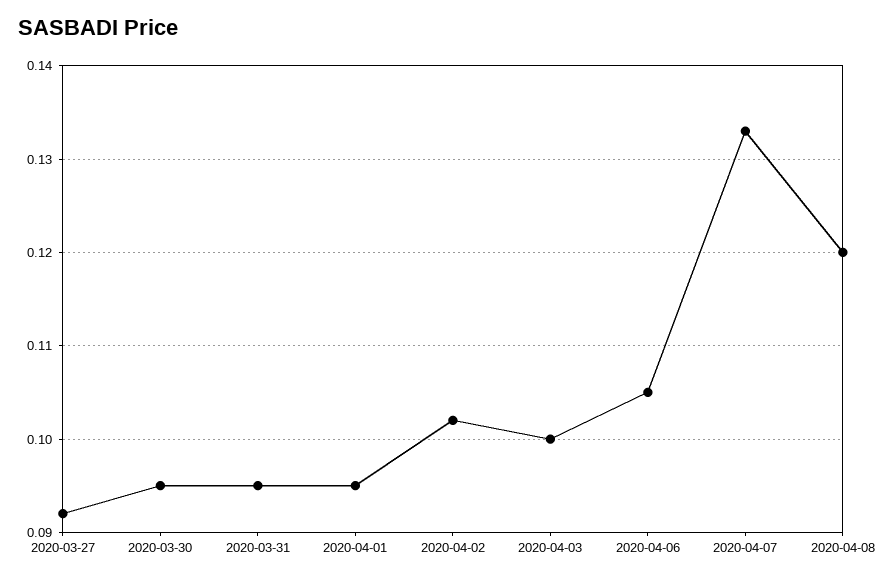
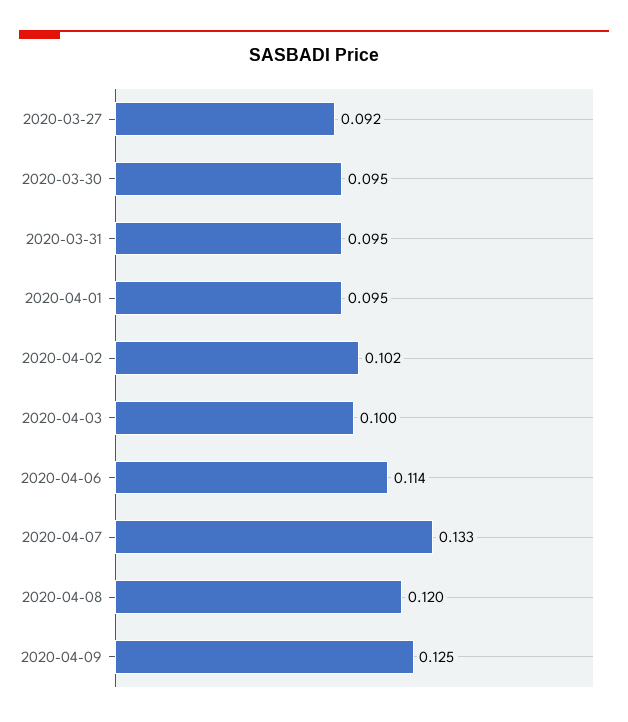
2020-04-06: 0.105 -> 0.114
2020-04-09: none -> 0.125

